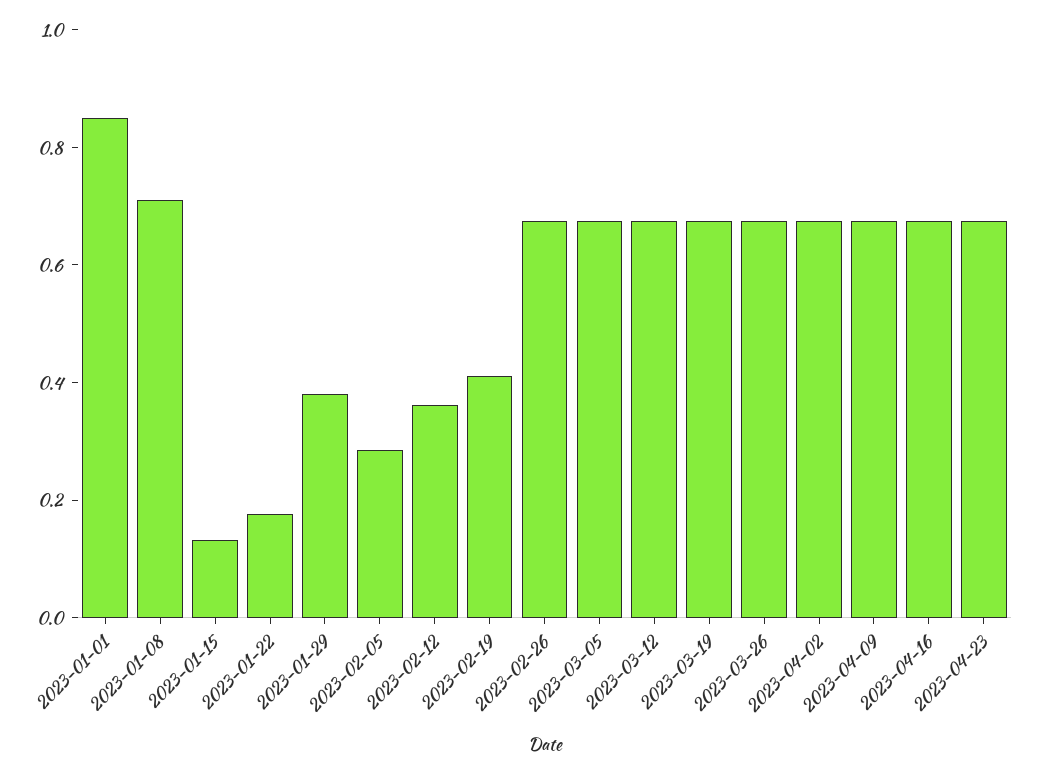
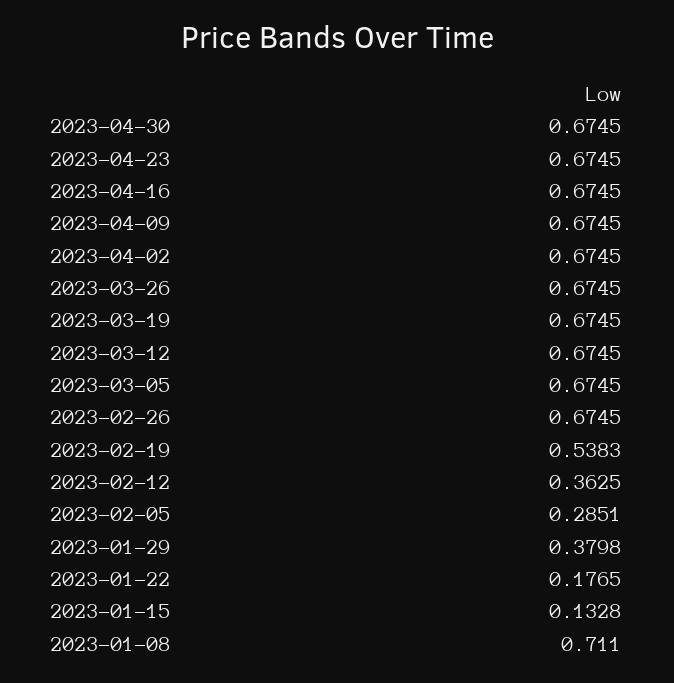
2023-01-01: 0.85 -> none
2023-02-19: 0.4 -> 0.5383
2023-04-30: none -> 0.6745

